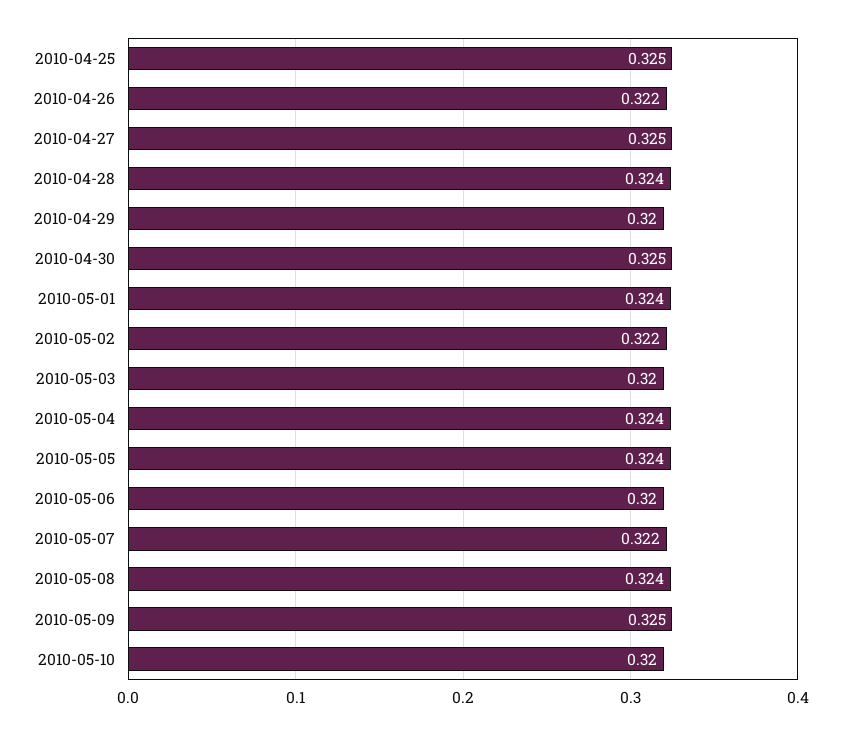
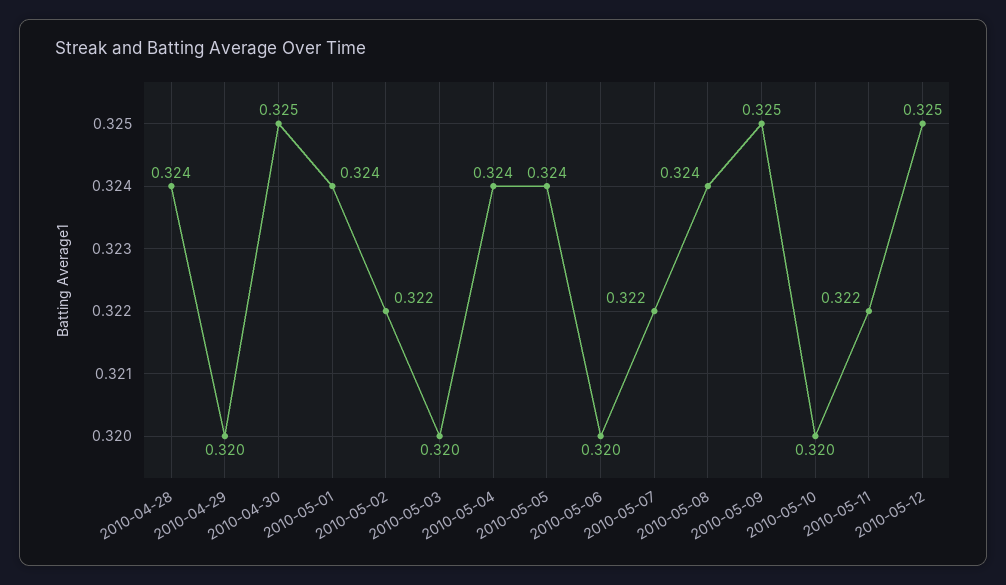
2010-04-25: 0.325 -> none
2010-04-26: 0.322 -> none
2010-04-27: 0.325 -> none
2010-05-11: none -> 0.322
2010-05-12: none -> 0.325

